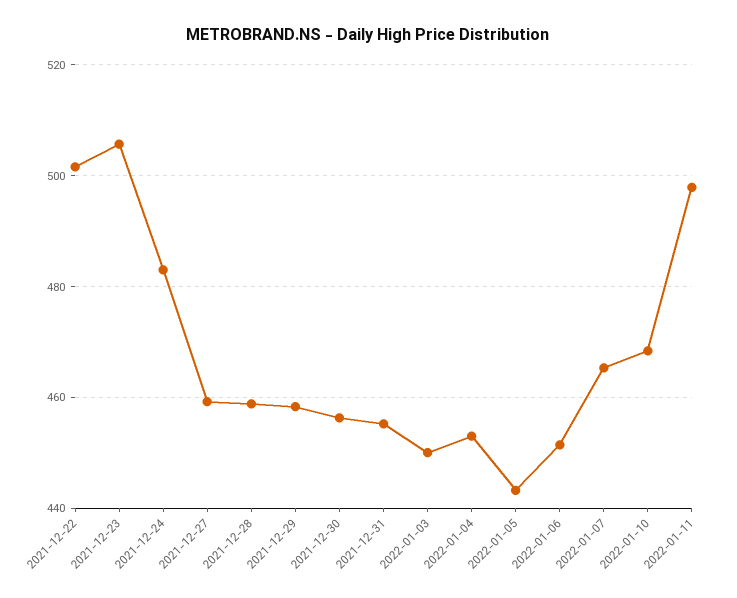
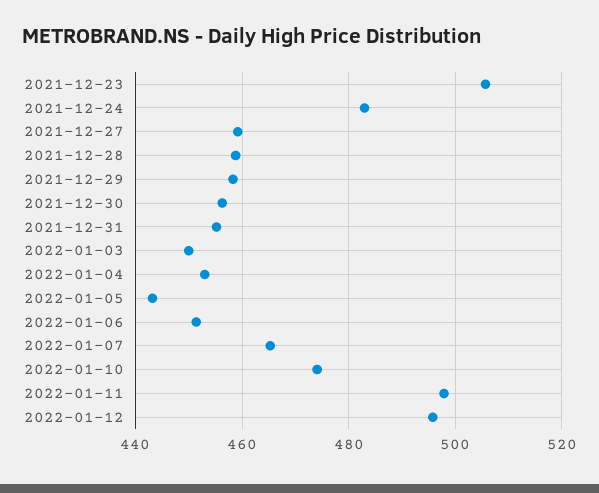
2021-12-22: 502 -> none
2022-01-10: 468 -> 474
2022-01-12: none -> 496

